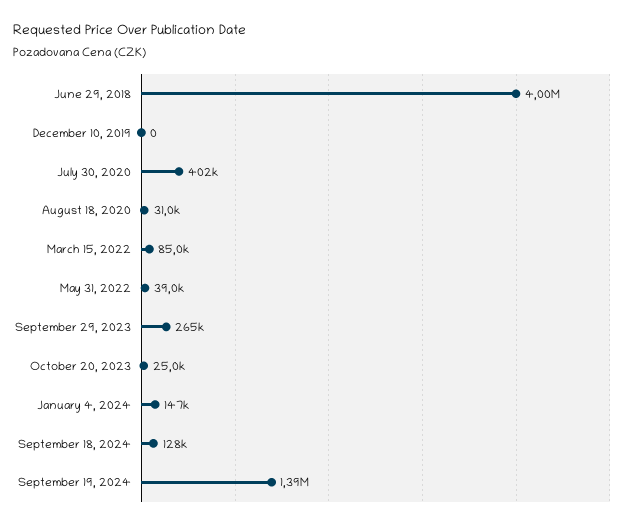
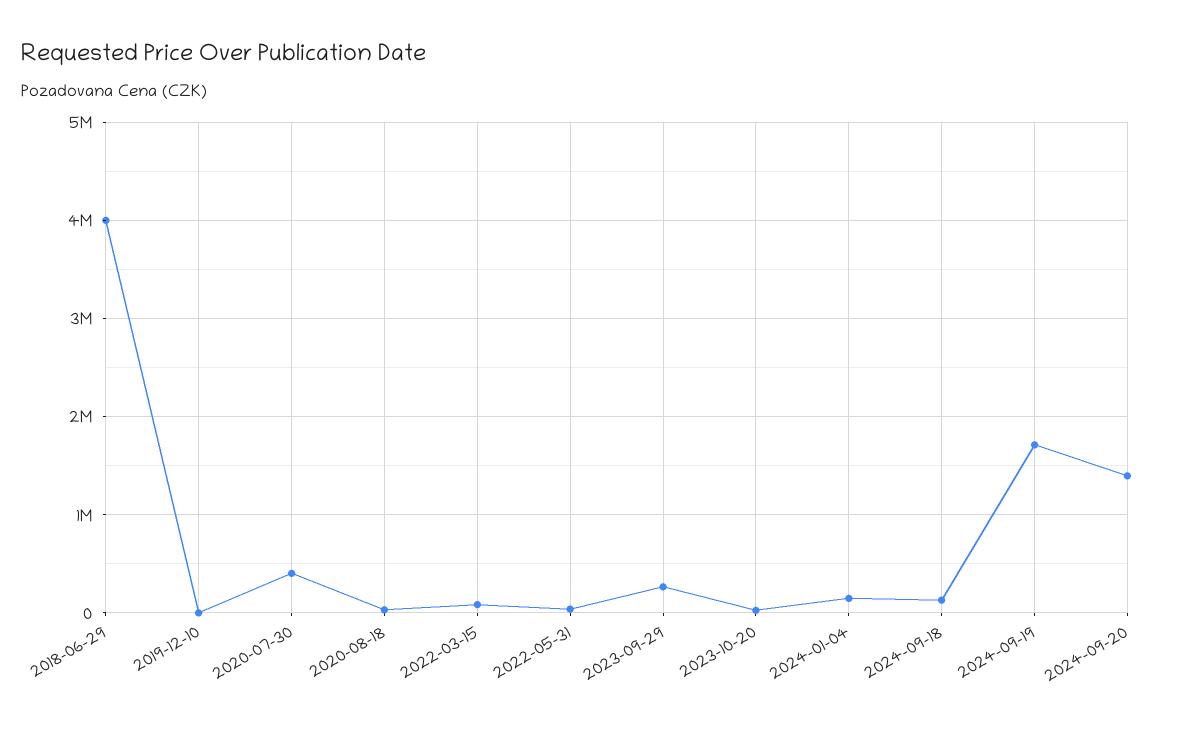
September 19, 2024: 1390000 -> 1700000
2024-09-20: none -> 1400000

